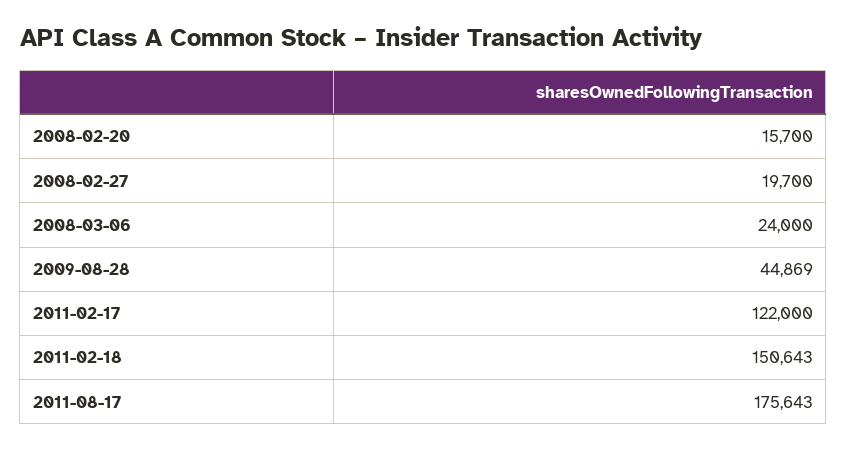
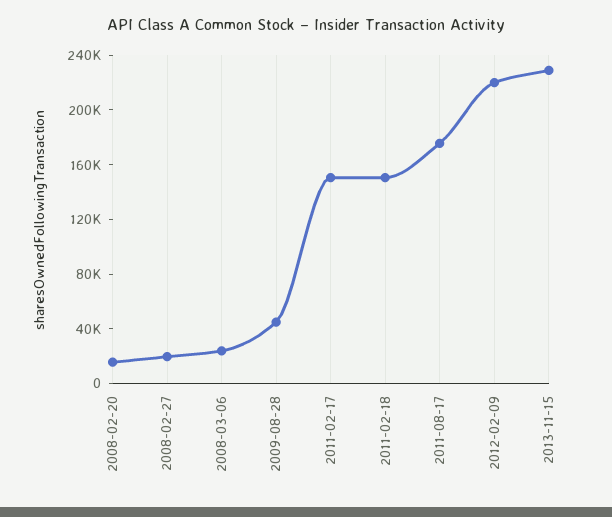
2011-02-17: 122000 -> 150000
2012-02-09: none -> 220000
2013-11-15: none -> 230000

